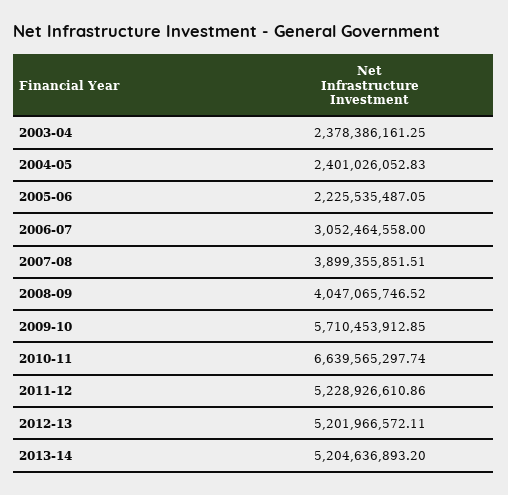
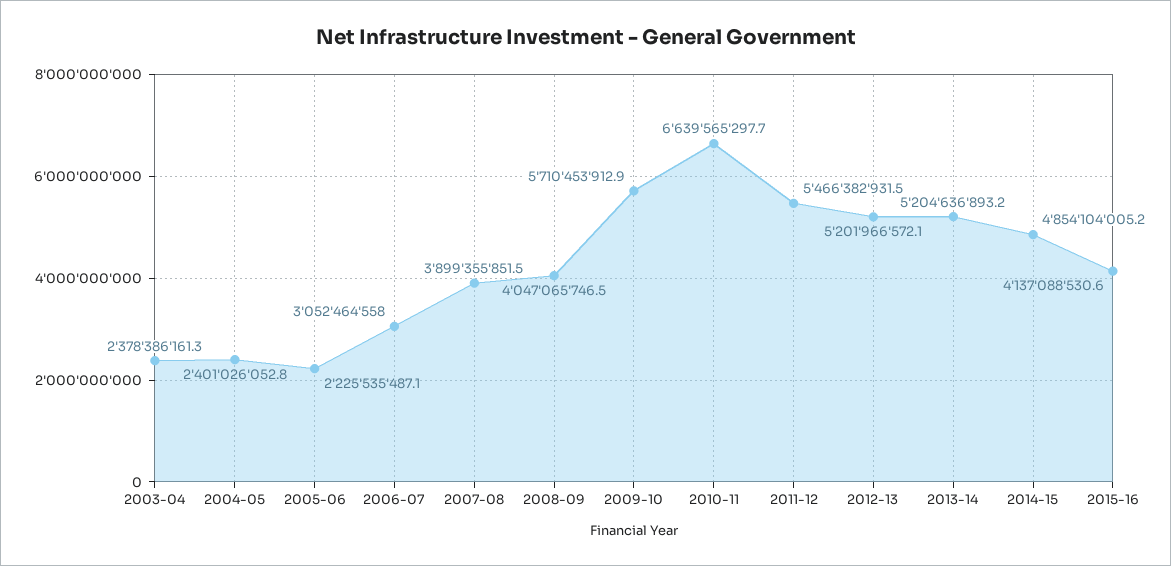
2011-12: 5228926610.86 -> 5466382931.5
2014-15: none -> 4854104005.2
2015-16: none -> 4137088530.6

